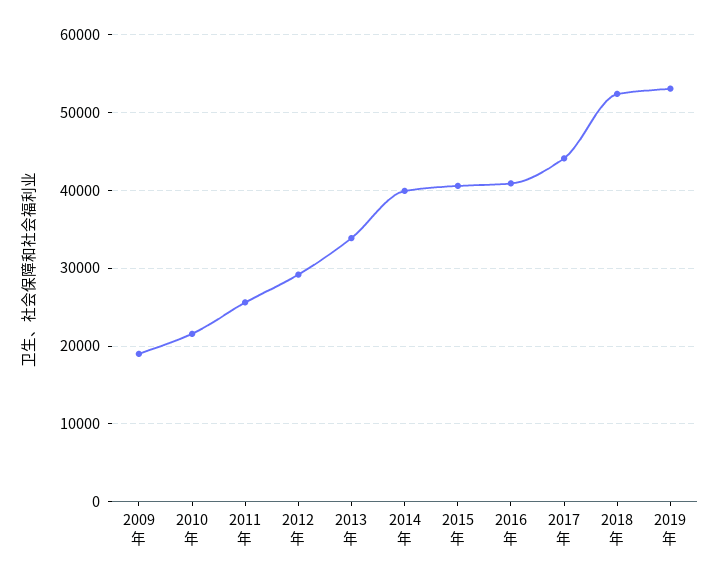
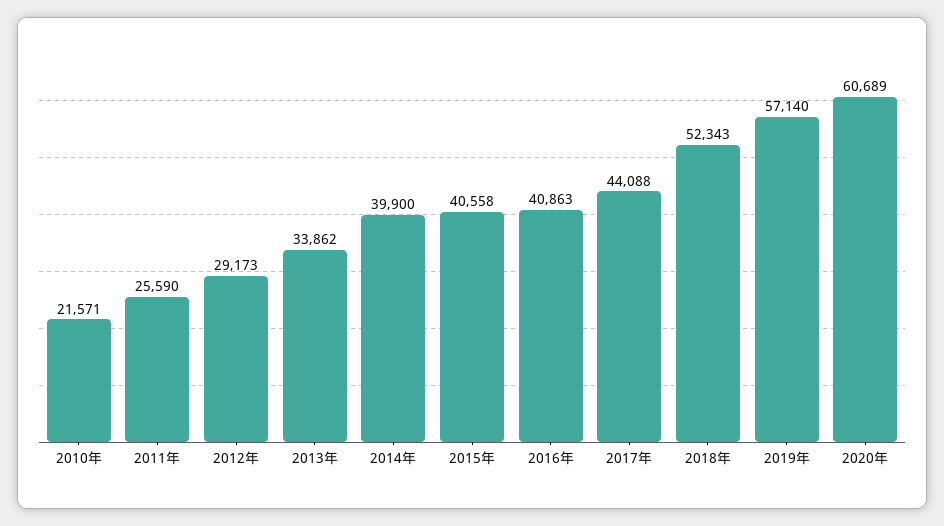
2009年: 19000 -> none
2019年: 53000 -> 57140
2020年: none -> 60689

